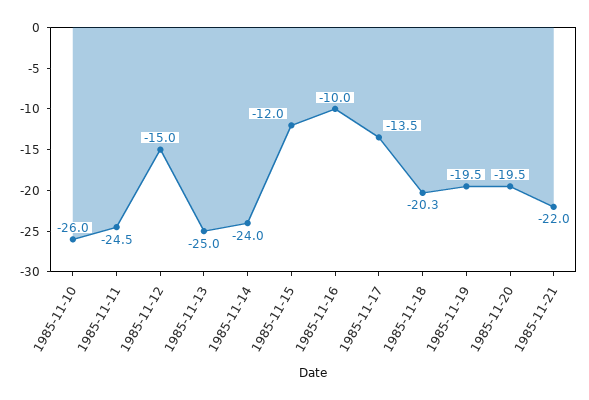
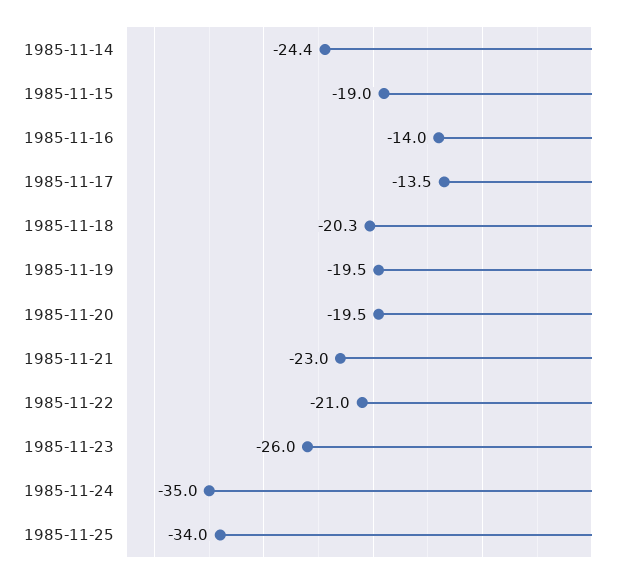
1985-11-10: -26 -> none
1985-11-11: -24.5 -> none
1985-11-12: -15 -> none
1985-11-13: -25 -> none
1985-11-14: -24 -> -24.4
1985-11-15: -12 -> -19
1985-11-16: -10 -> -14
1985-11-21: -22 -> -23
1985-11-22: none -> -21
1985-11-23: none -> -26
1985-11-24: none -> -35
1985-11-25: none -> -34

